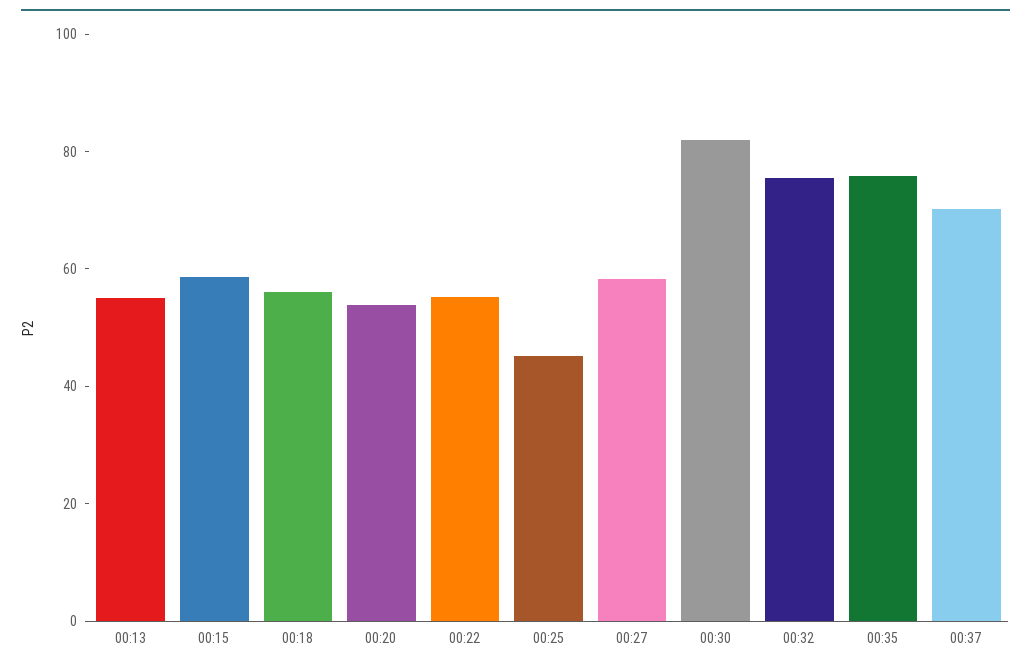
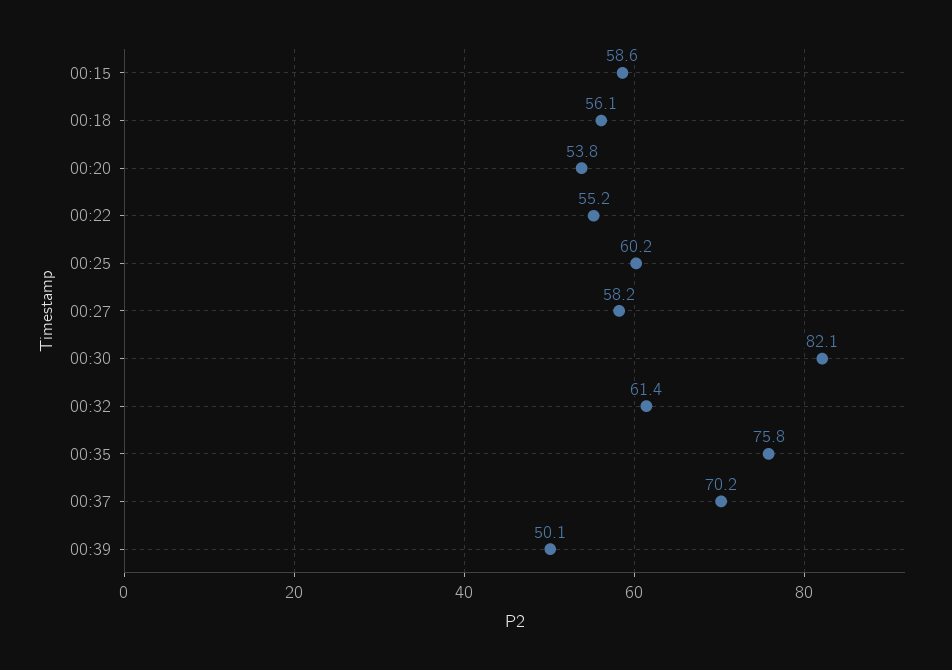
00:13: 55 -> none
00:25: 45 -> 60.2
00:32: 75 -> 61.4
00:39: none -> 50.1

